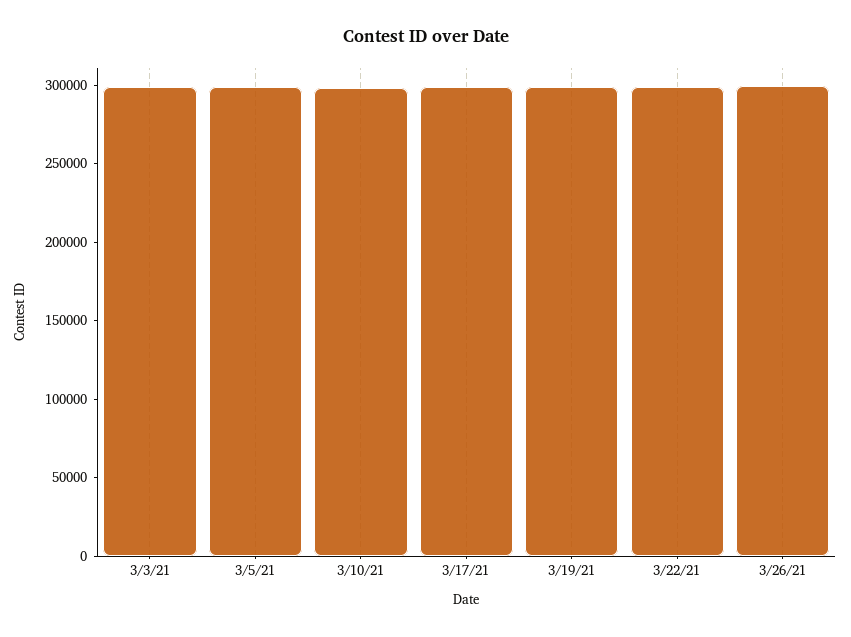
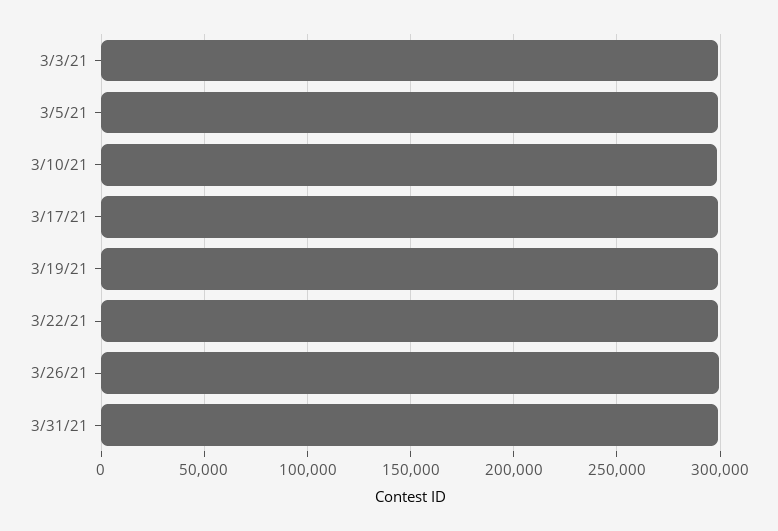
3/31/21: none -> 300000

